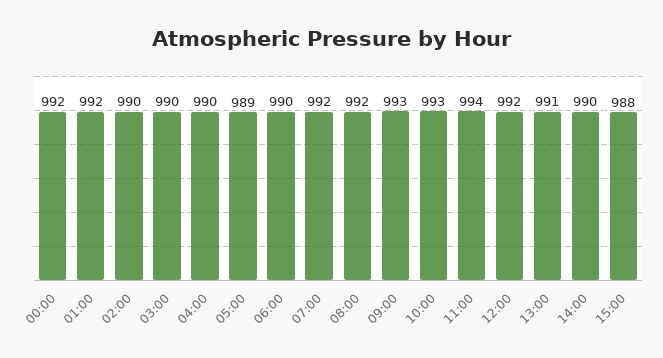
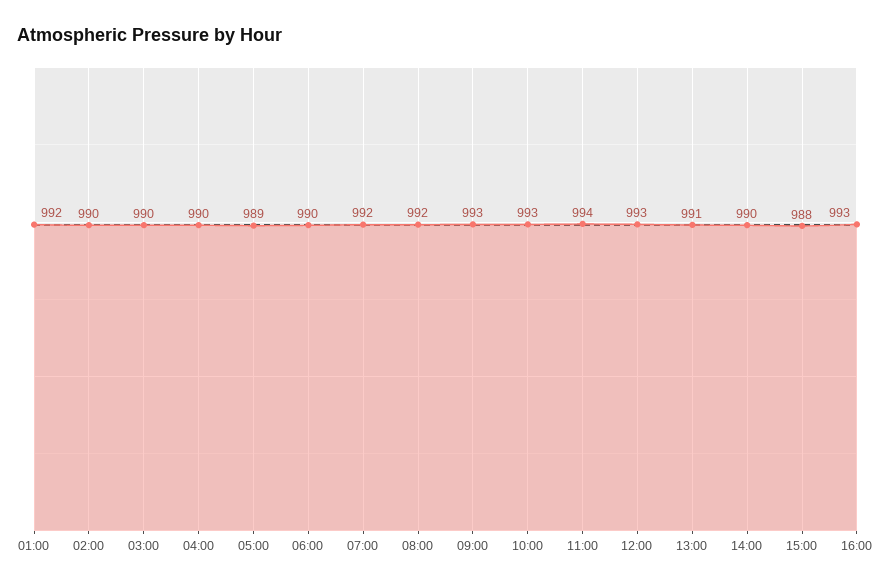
00:00: 992 -> none
12:00: 992 -> 993
16:00: none -> 993

